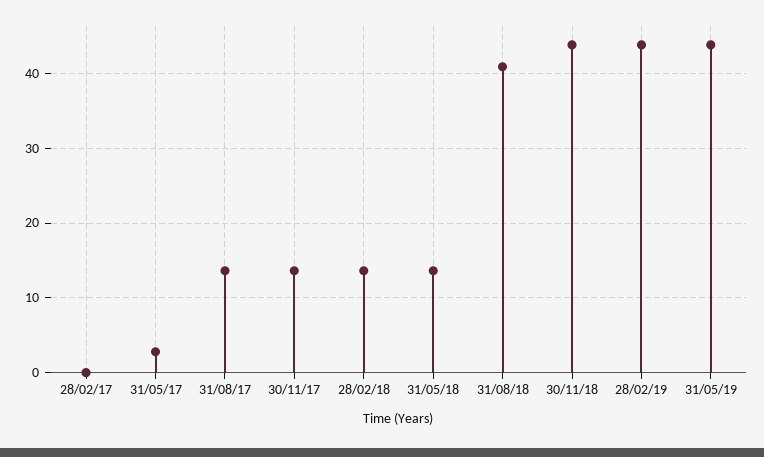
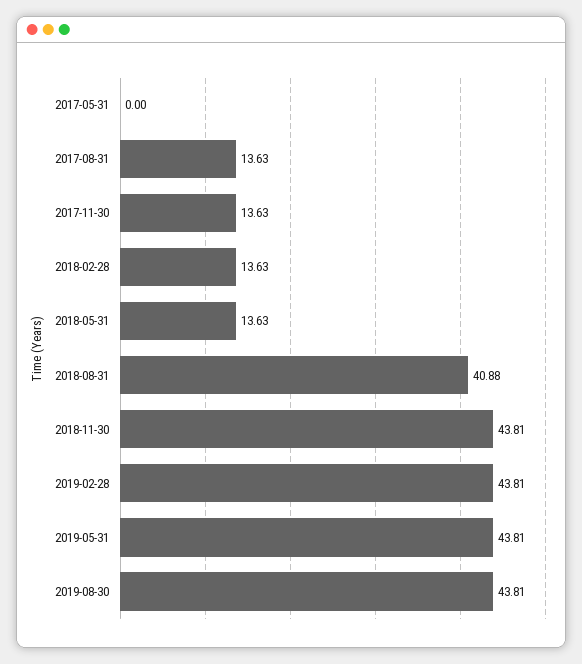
28/02/17: 0 -> none
31/05/17: 3 -> 0
2019-08-30: none -> 43.81

